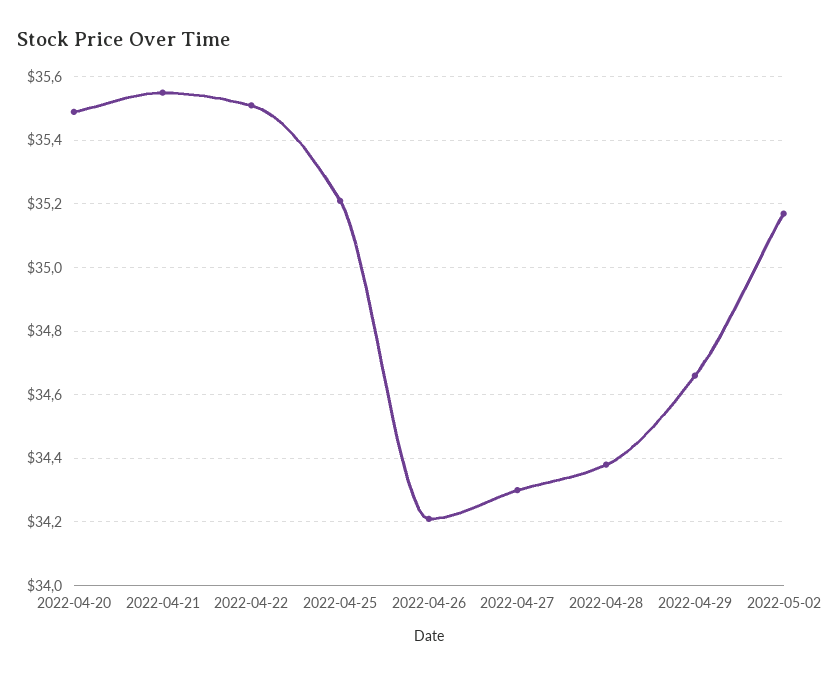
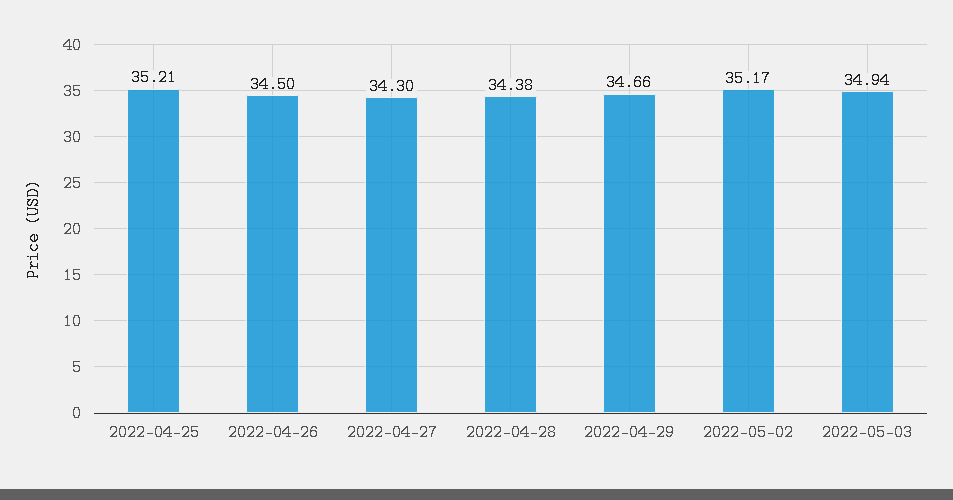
2022-04-20: 35.5 -> none
2022-04-21: 35.55 -> none
2022-04-22: 35.5 -> none
2022-04-26: 34.2 -> 34.5
2022-05-03: none -> 34.94

